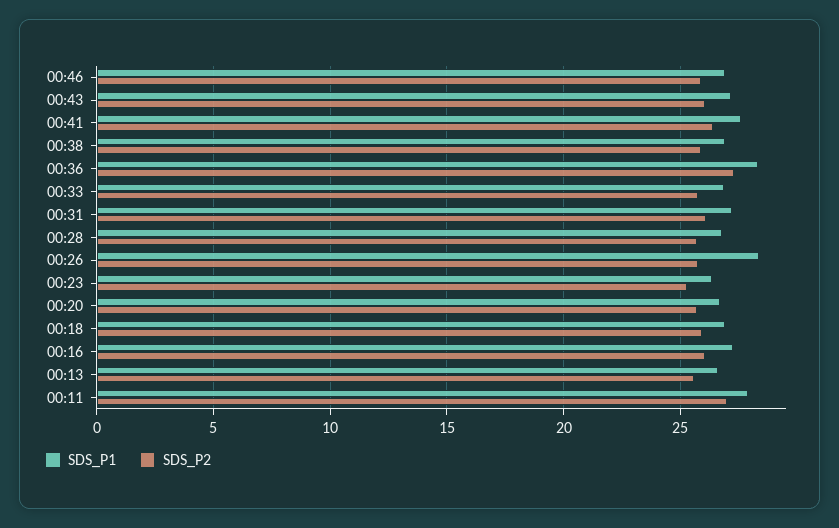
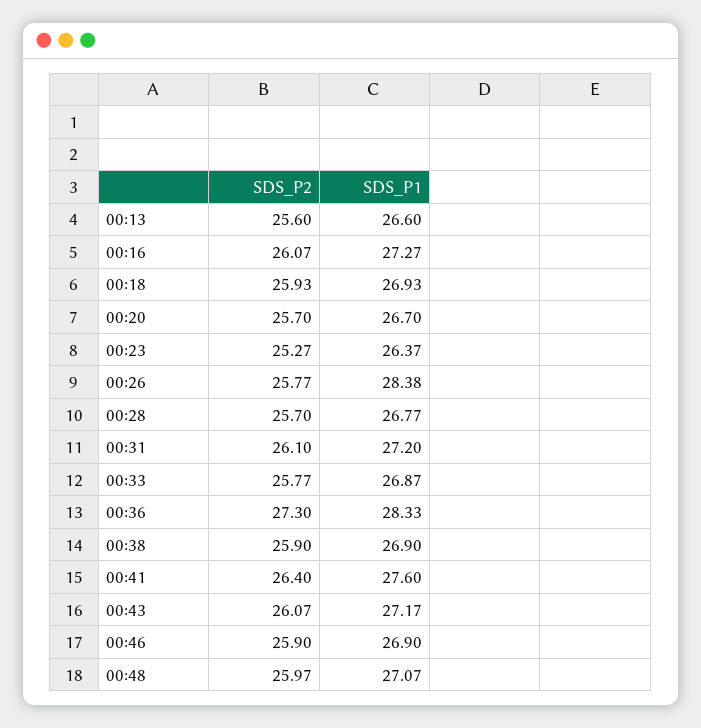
SDS_P1, 00:11: 28 -> none
SDS_P2, 00:11: 27 -> none
SDS_P2, 00:48: none -> 25.97
SDS_P1, 00:48: none -> 27.07

